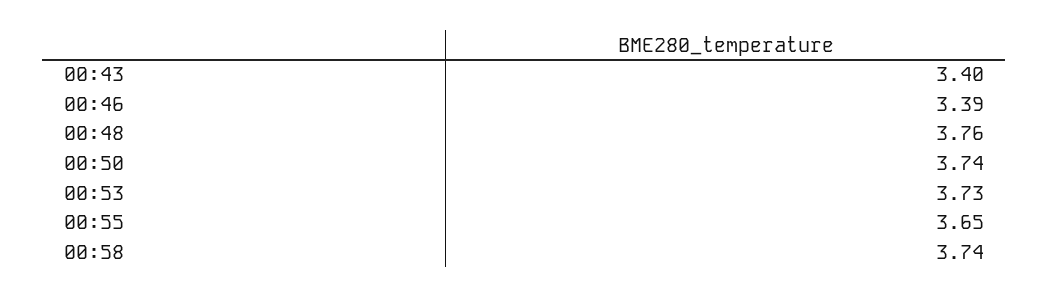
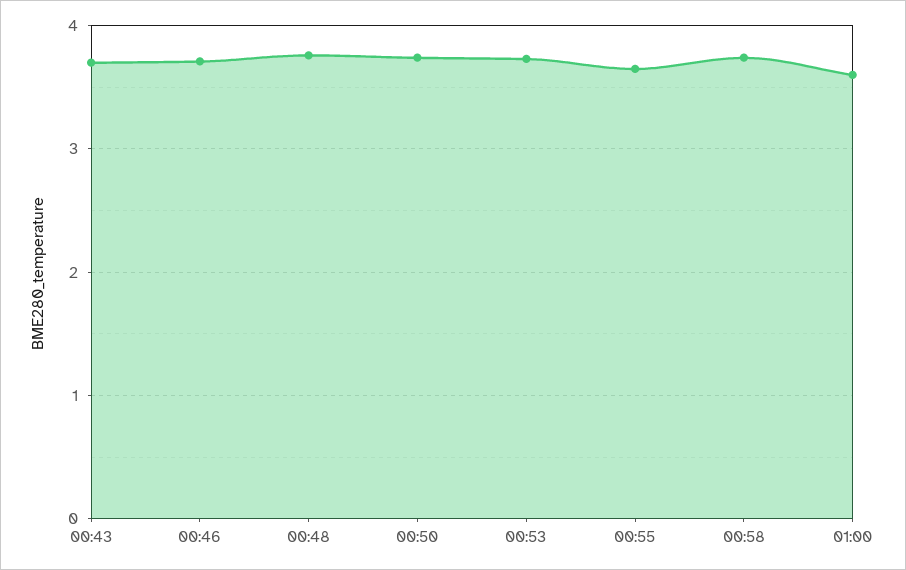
00:43: 3.4 -> 3.7
00:46: 3.39 -> 3.7
01:00: none -> 3.6

